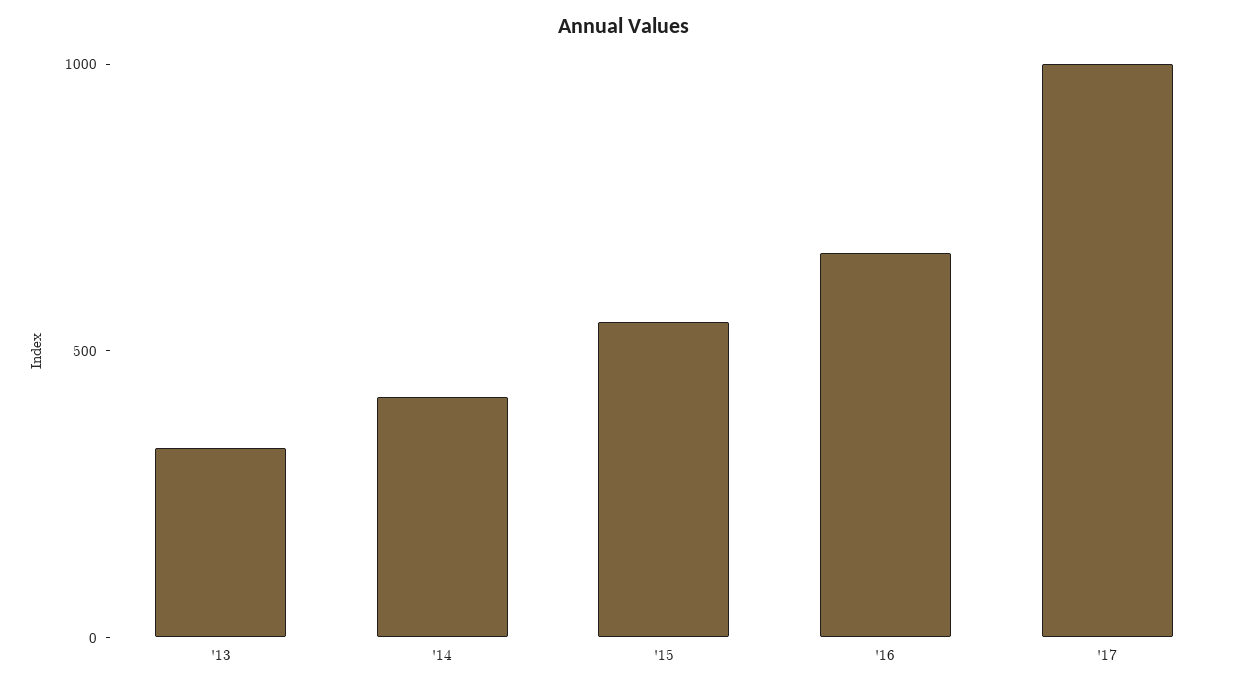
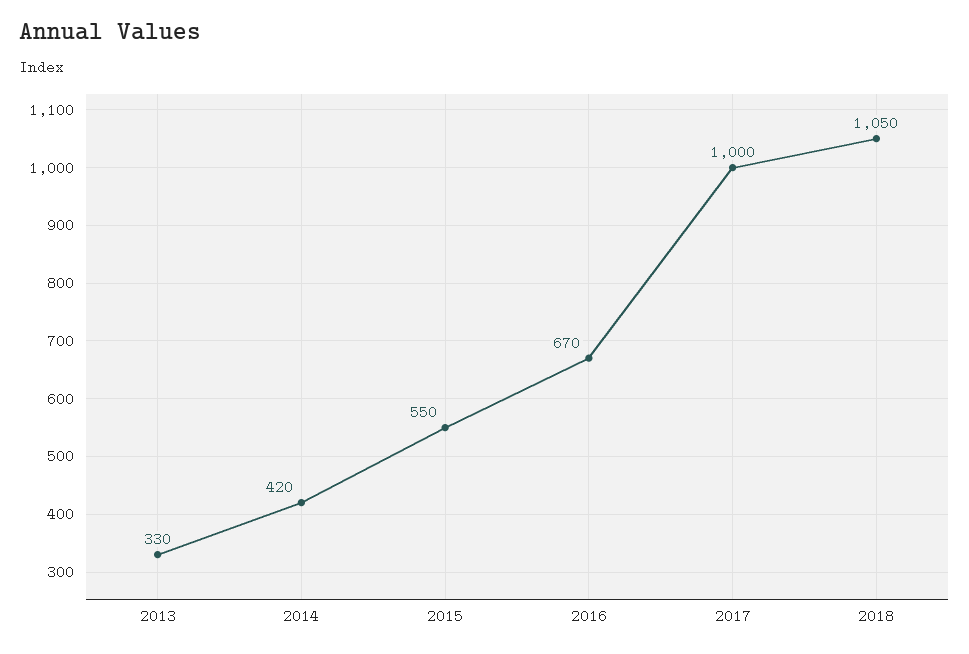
2018: none -> 1050

